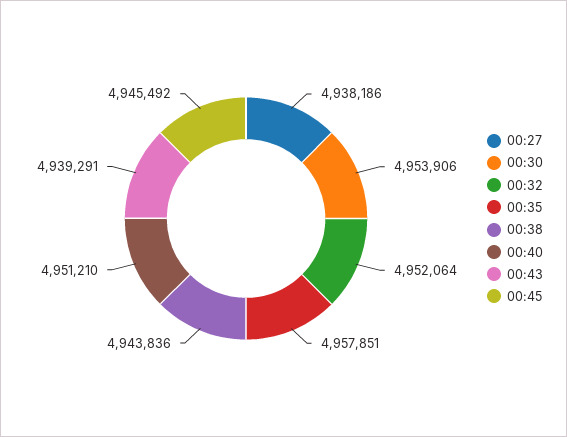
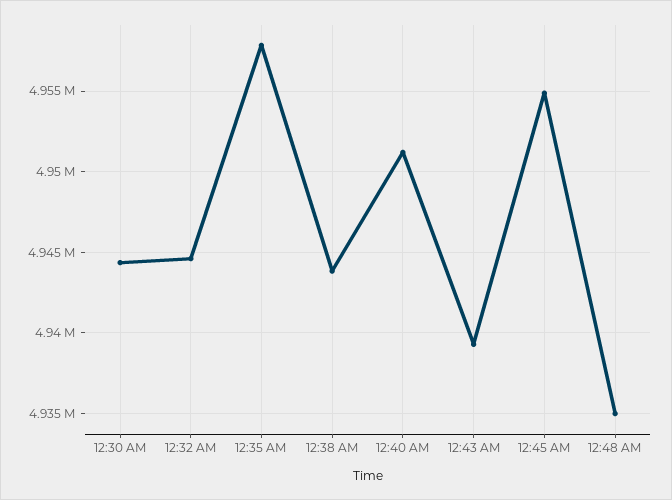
00:27: 4938186 -> none
00:30: 4953906 -> 4944500
00:32: 4952064 -> 4944500
00:45: 4945492 -> 4955000
12:48 AM: none -> 4935000

